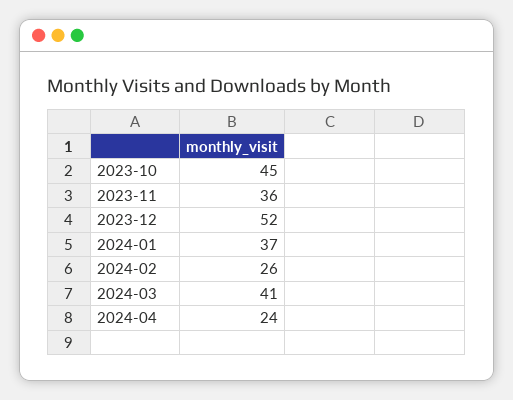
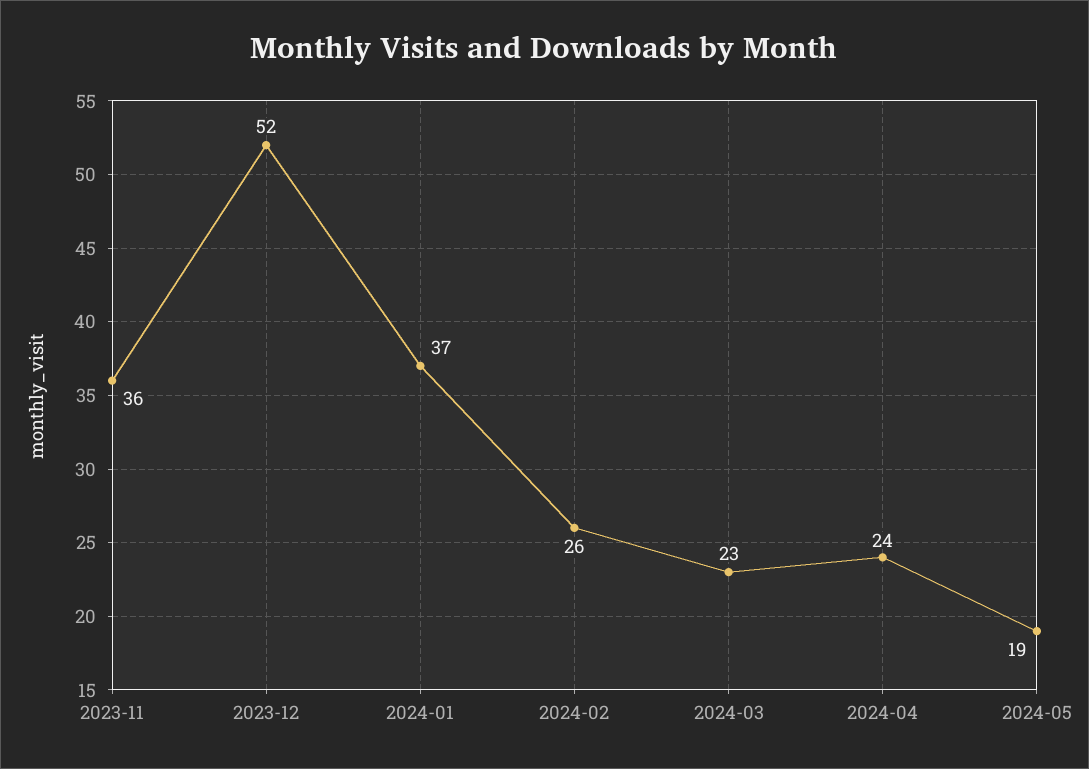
2023-10: 45 -> none
2024-03: 41 -> 23
2024-05: none -> 19

